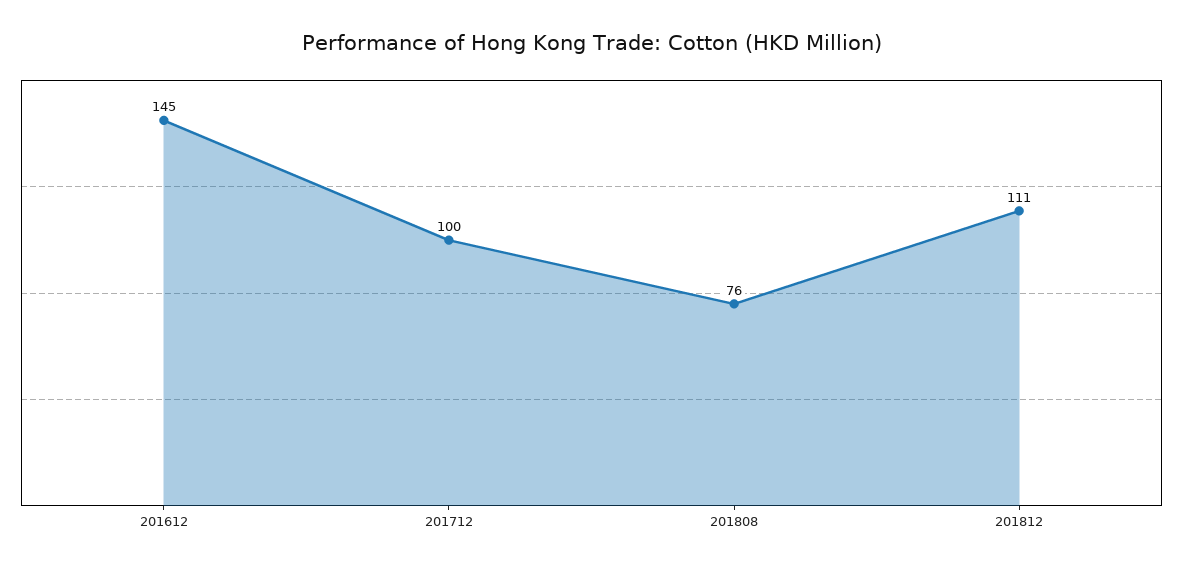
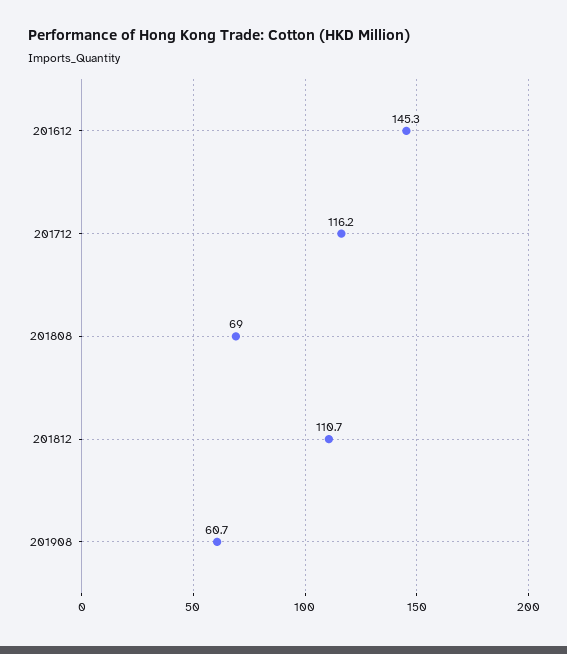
201712: 100 -> 116.2
201808: 76 -> 69
201908: none -> 60.7

